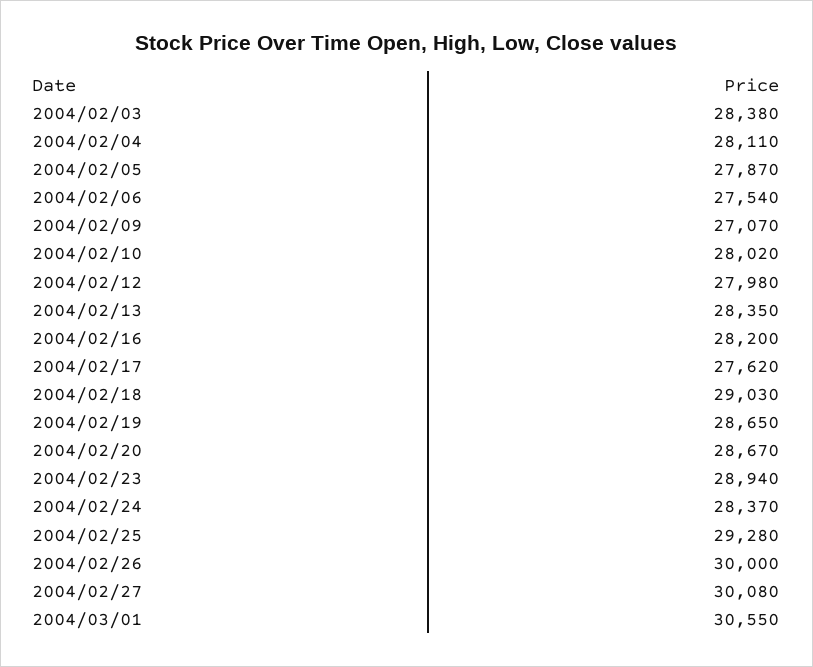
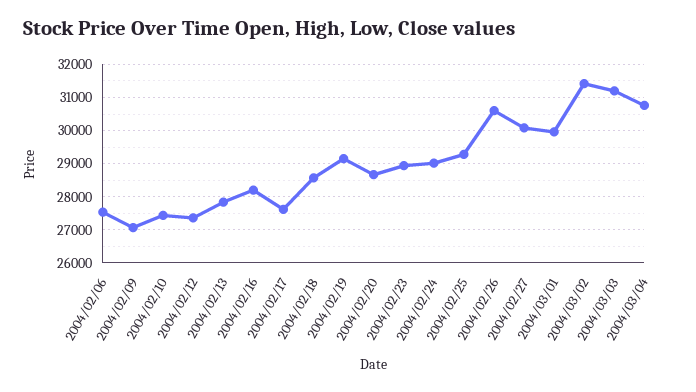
2004/02/03: 28380 -> none
2004/02/04: 28110 -> none
2004/02/05: 27870 -> none
2004/02/10: 28020 -> 27400
2004/02/12: 27980 -> 27400
2004/02/13: 28350 -> 27800
2004/02/18: 29030 -> 28600
2004/02/19: 28650 -> 29200
2004/02/24: 28370 -> 29000
2004/02/26: 30000 -> 30600
2004/03/01: 30550 -> 30000
2004/03/02: none -> 31400
2004/03/03: none -> 31200
2004/03/04: none -> 30800

